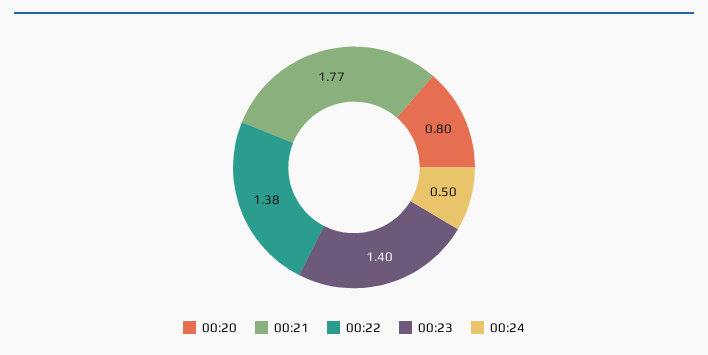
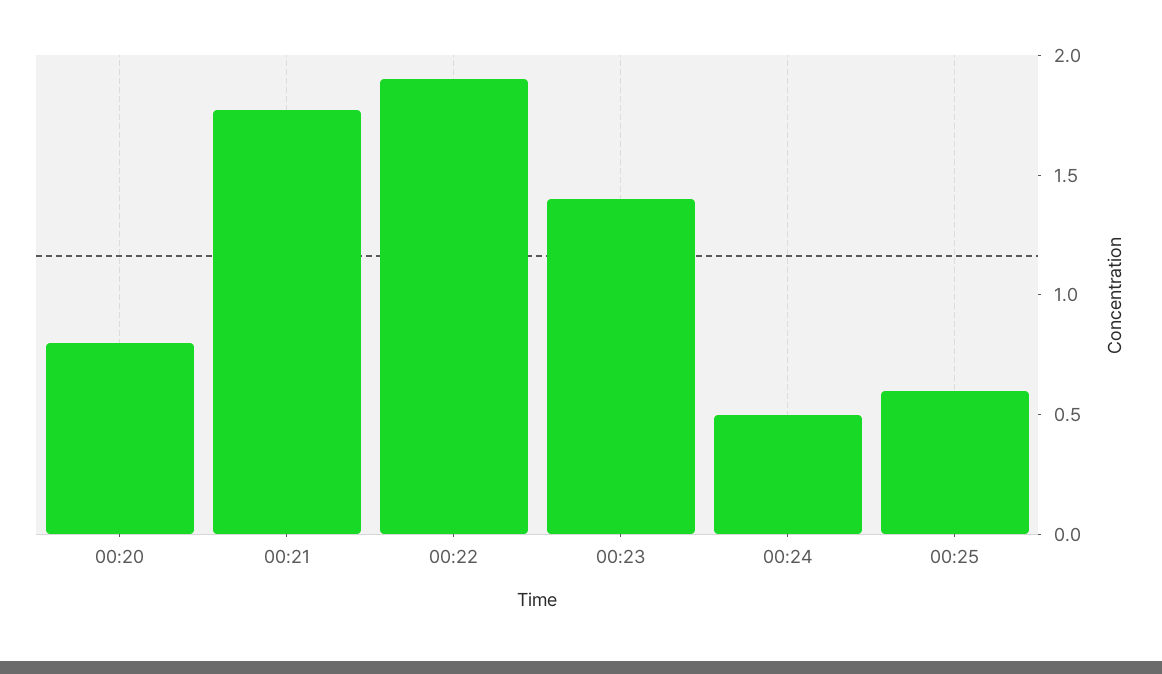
00:22: 1.38 -> 1.9
00:25: none -> 0.6

